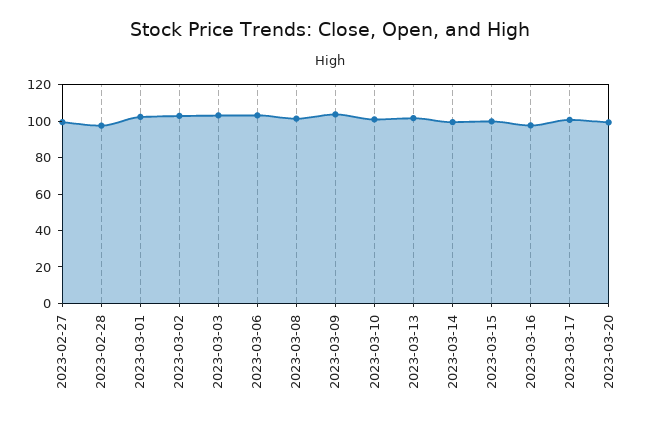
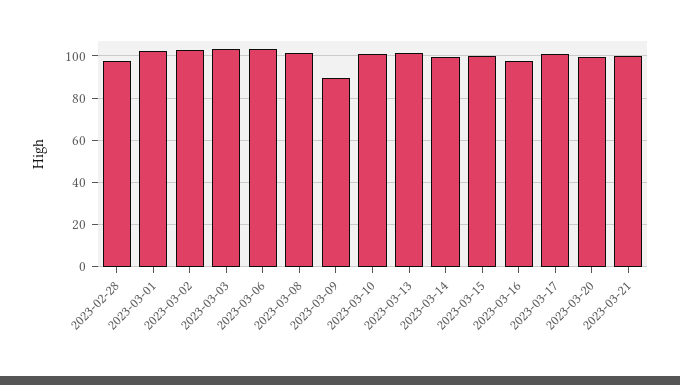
2023-02-27: 100 -> none
2023-03-09: 105 -> 90
2023-03-21: none -> 100

